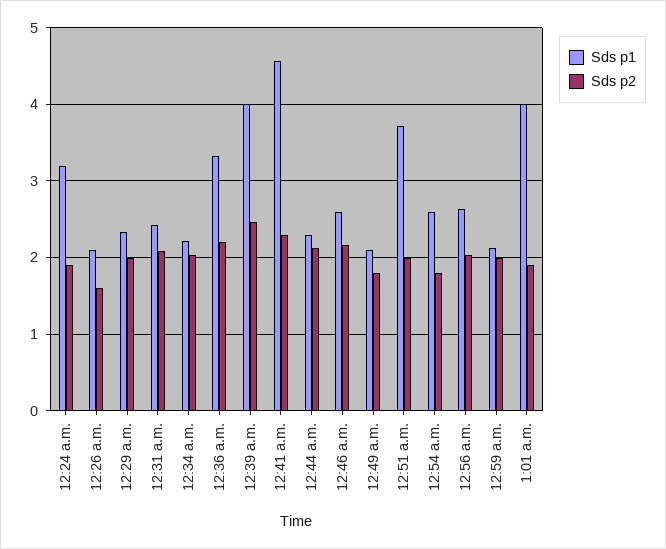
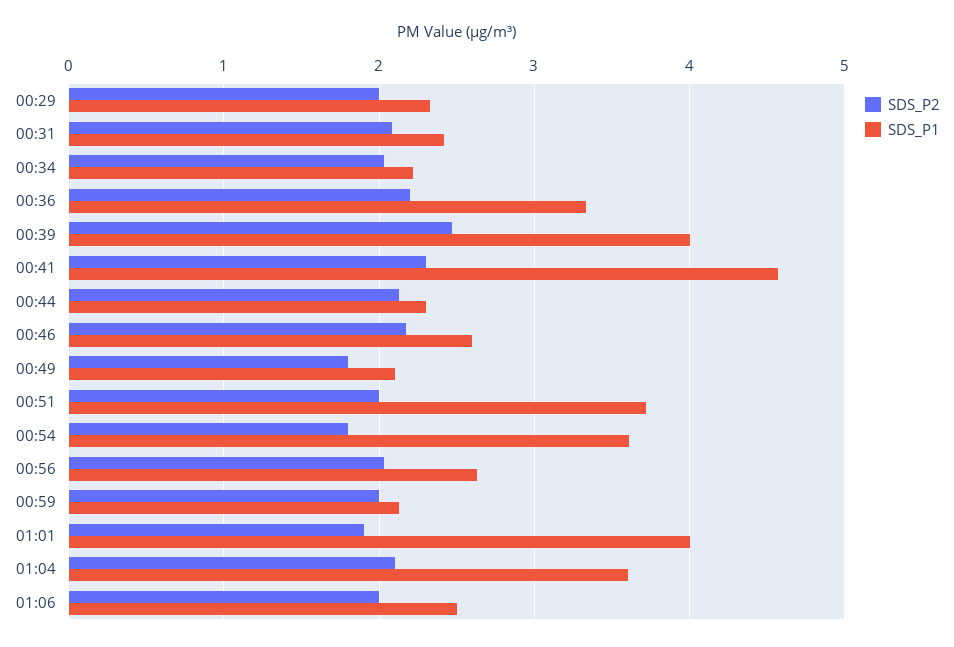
Sds p1, 12:24 a.m.: 3.2 -> none
Sds p2, 12:24 a.m.: 1.9 -> none
Sds p1, 12:26 a.m.: 2.1 -> none
Sds p2, 12:26 a.m.: 1.6 -> none
Sds p1, 12:54 a.m.: 2.6 -> 3.6
Sds p2, 01:04: none -> 2.1
Sds p1, 01:04: none -> 3.6
Sds p2, 01:06: none -> 2
Sds p1, 01:06: none -> 2.5

